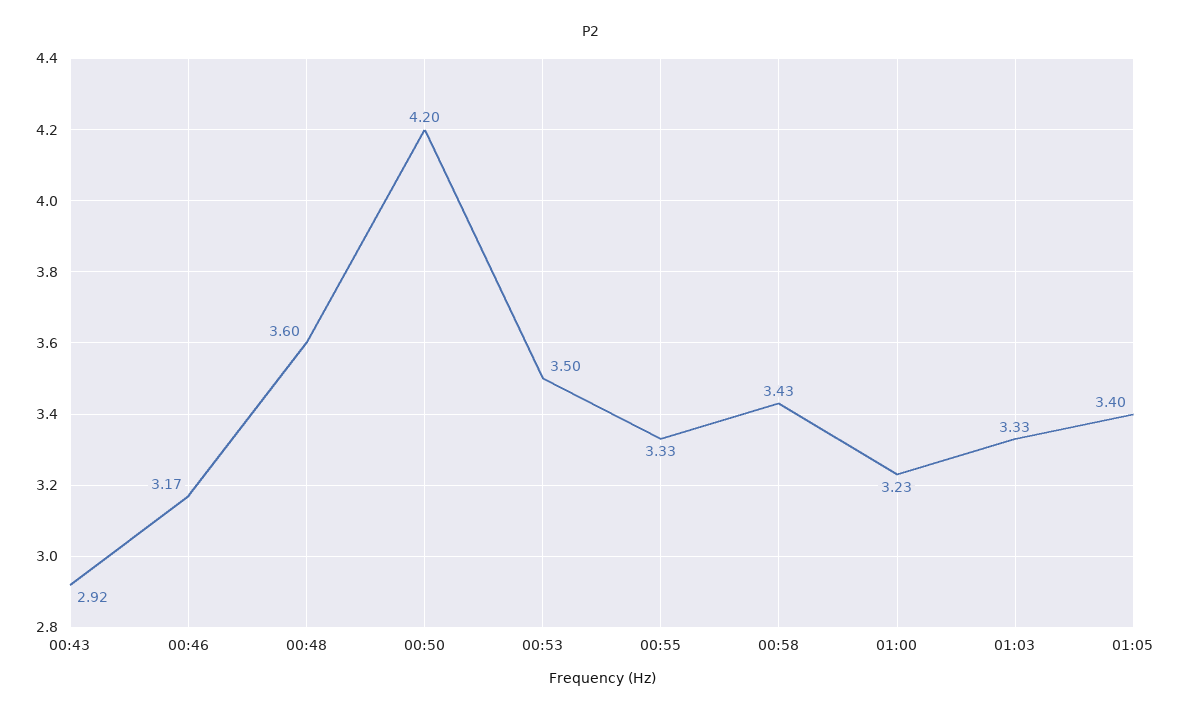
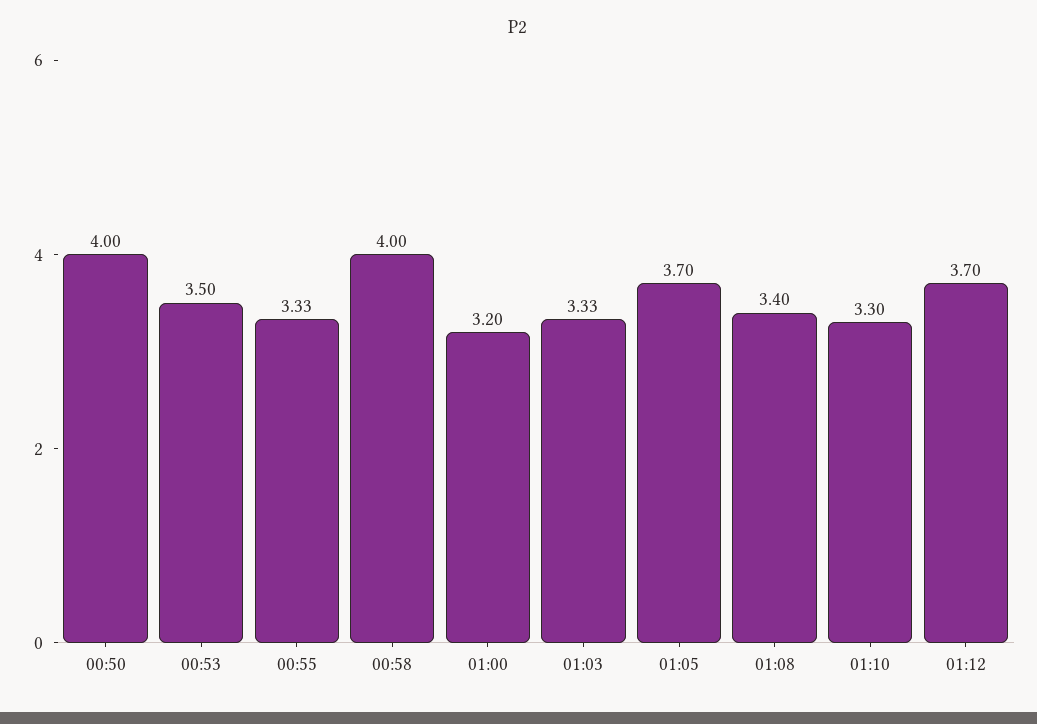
00:43: 2.92 -> none
00:46: 3.17 -> none
00:48: 3.6 -> none
00:50: 4.2 -> 4
00:58: 3.43 -> 4
01:00: 3.23 -> 3.2
01:05: 3.4 -> 3.7
01:08: none -> 3.4
01:10: none -> 3.3
01:12: none -> 3.7

